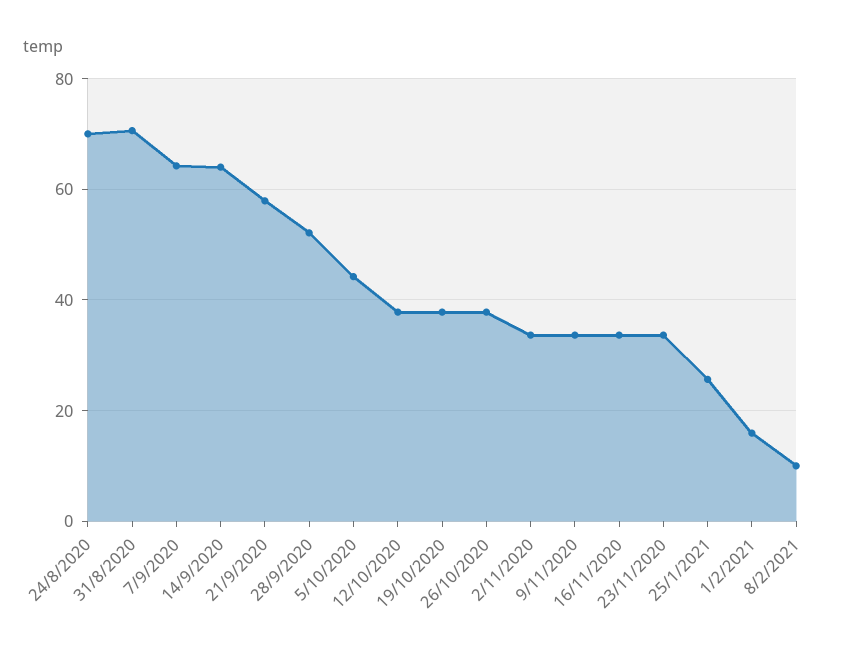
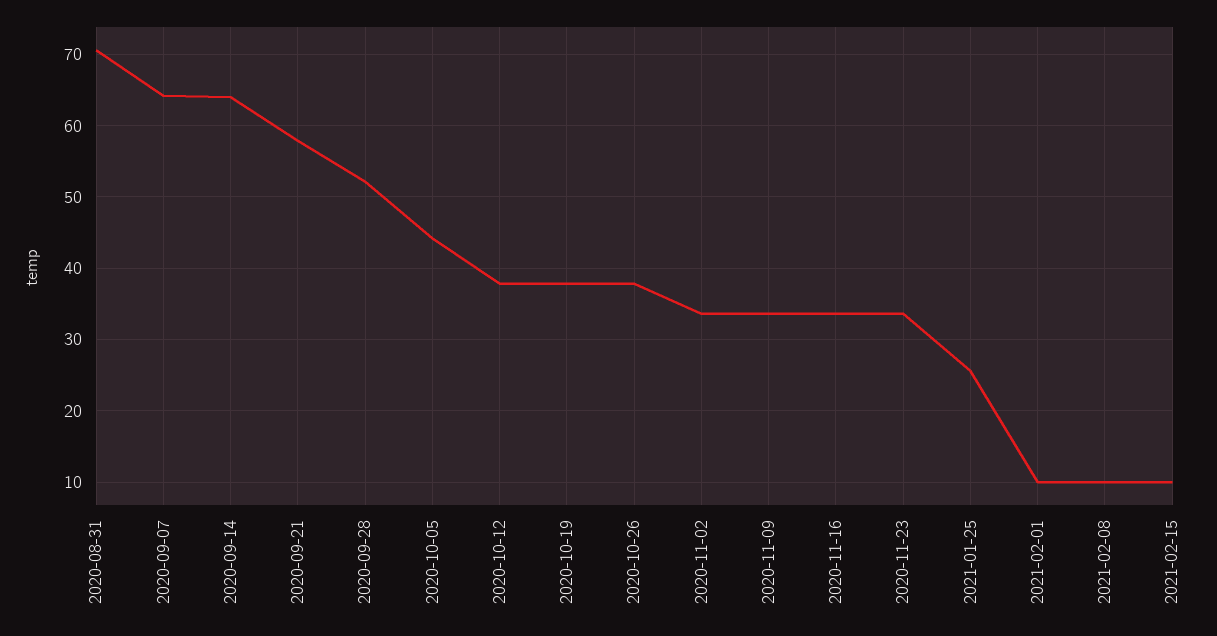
24/8/2020: 70 -> none
1/2/2021: 16 -> 10
2021-02-15: none -> 10

